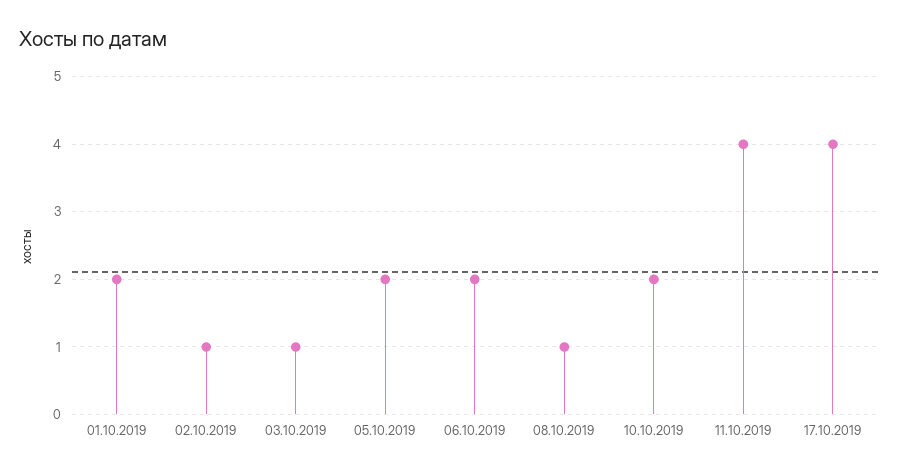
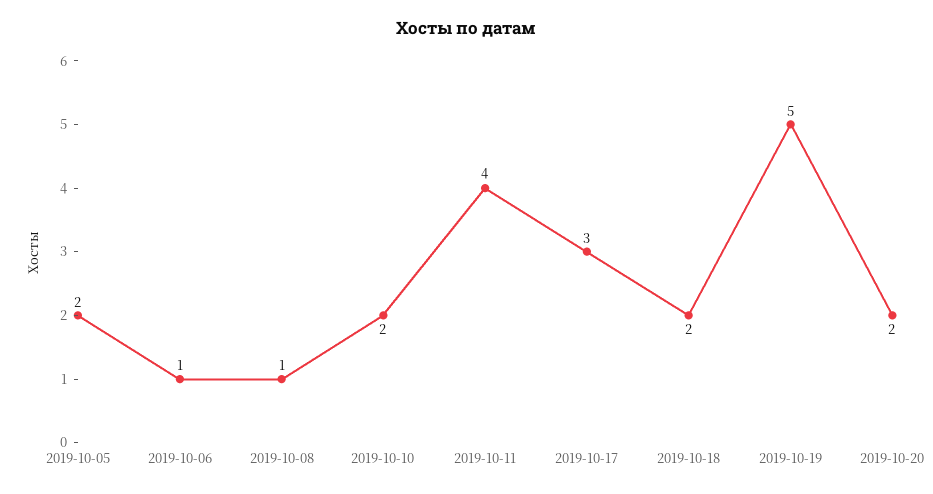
01.10.2019: 2 -> none
02.10.2019: 1 -> none
03.10.2019: 1 -> none
06.10.2019: 2 -> 1
17.10.2019: 4 -> 3
2019-10-18: none -> 2
2019-10-19: none -> 5
2019-10-20: none -> 2

